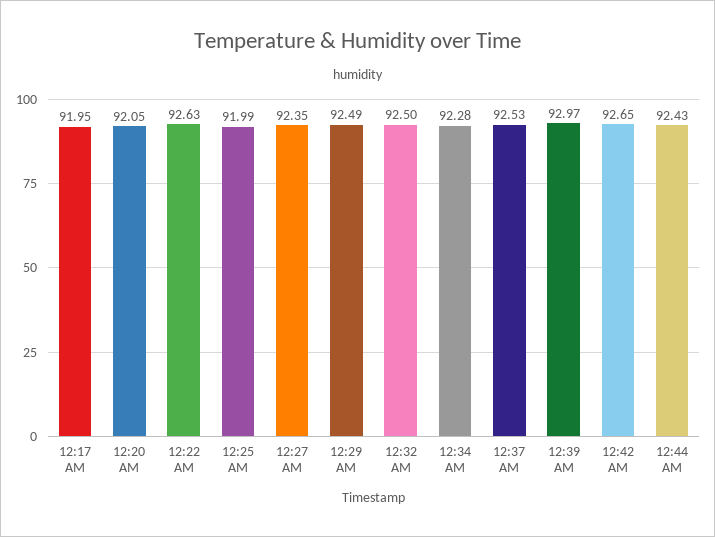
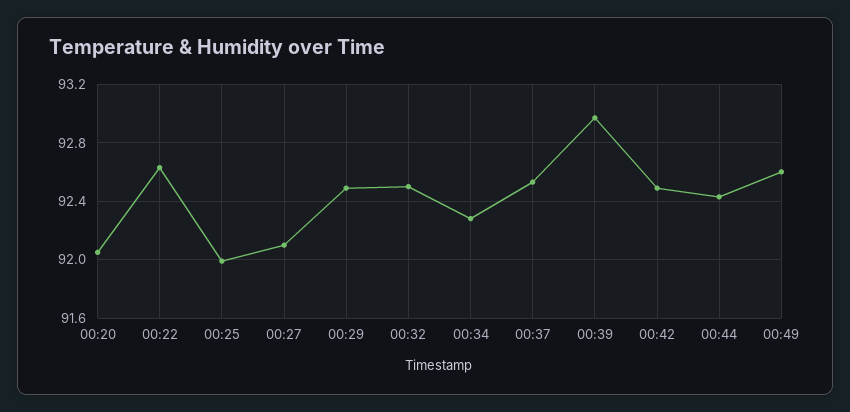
12:17 AM: 91.95 -> none
12:27 AM: 92.35 -> 92.1
12:42 AM: 92.65 -> 92.5
00:49: none -> 92.6

